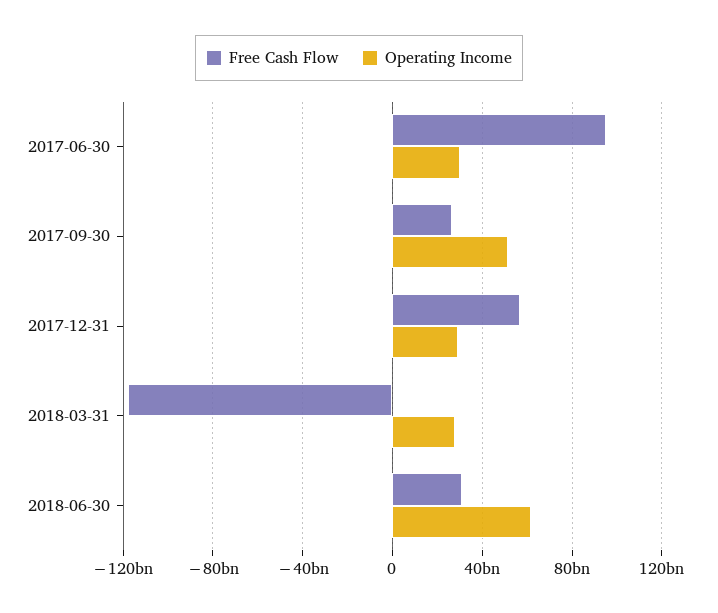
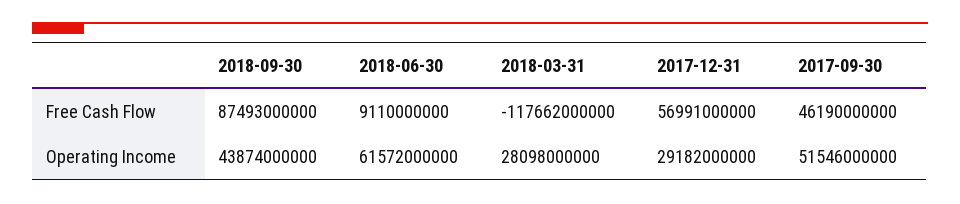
Free Cash Flow, 2017-06-30: 95000000000 -> none
Operating Income, 2017-06-30: 30000000000 -> none
Free Cash Flow, 2017-09-30: 25000000000 -> 46190000000
Free Cash Flow, 2018-06-30: 30000000000 -> 9110000000
Free Cash Flow, 2018-09-30: none -> 87493000000
Operating Income, 2018-09-30: none -> 43874000000

